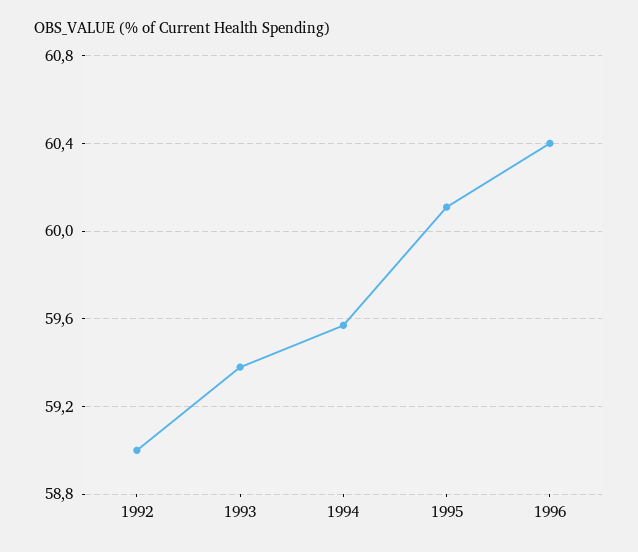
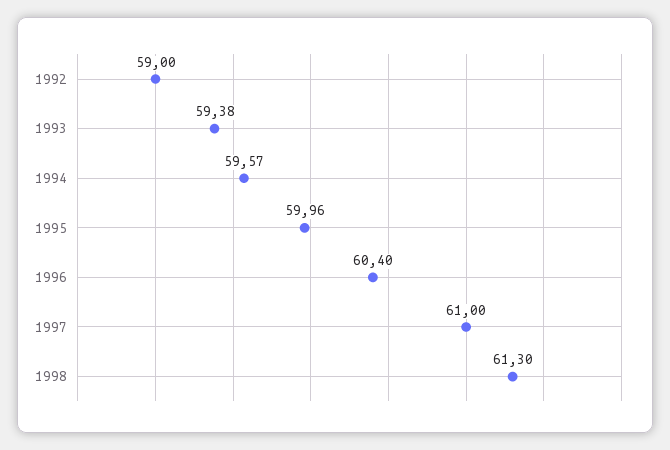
1995: 60.1 -> 59.96
1997: none -> 61
1998: none -> 61.3

